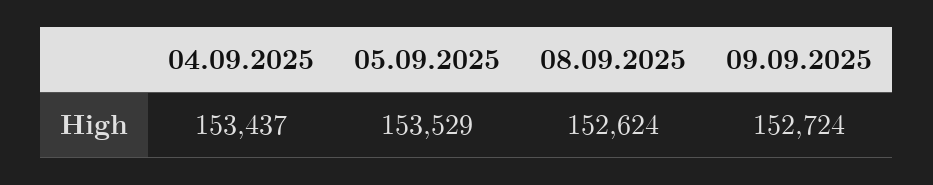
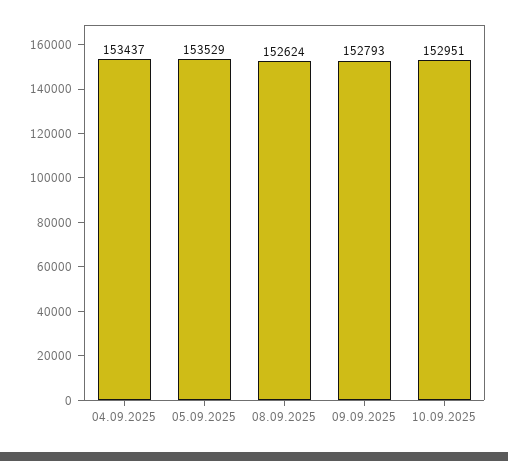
09.09.2025: 152724 -> 152793
10.09.2025: none -> 152951

